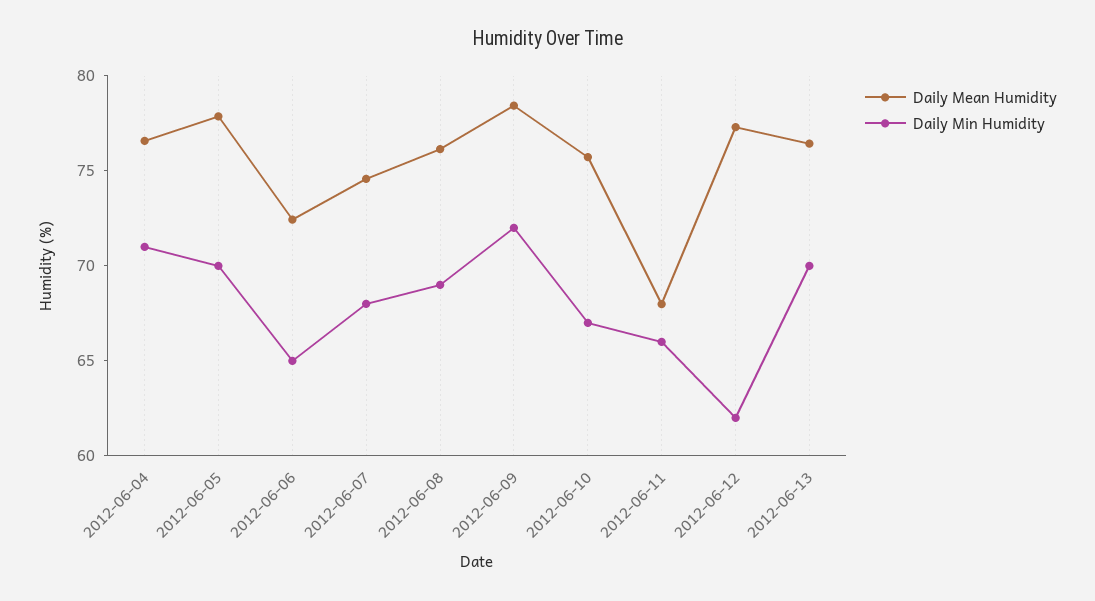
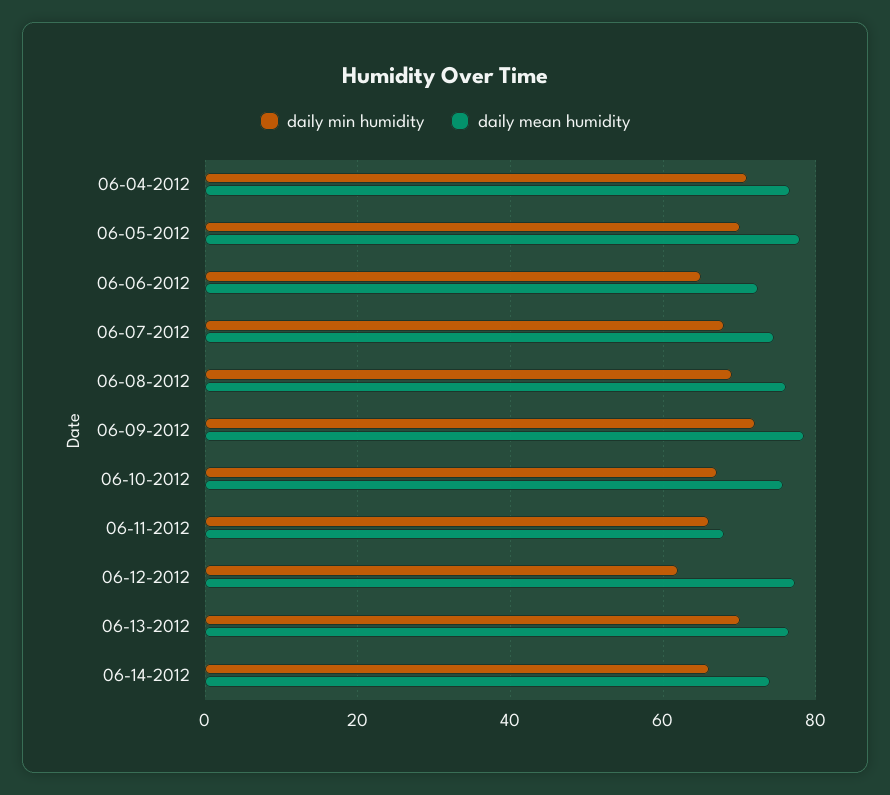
Daily Min Humidity, 06-14-2012: none -> 66
Daily Mean Humidity, 06-14-2012: none -> 74

